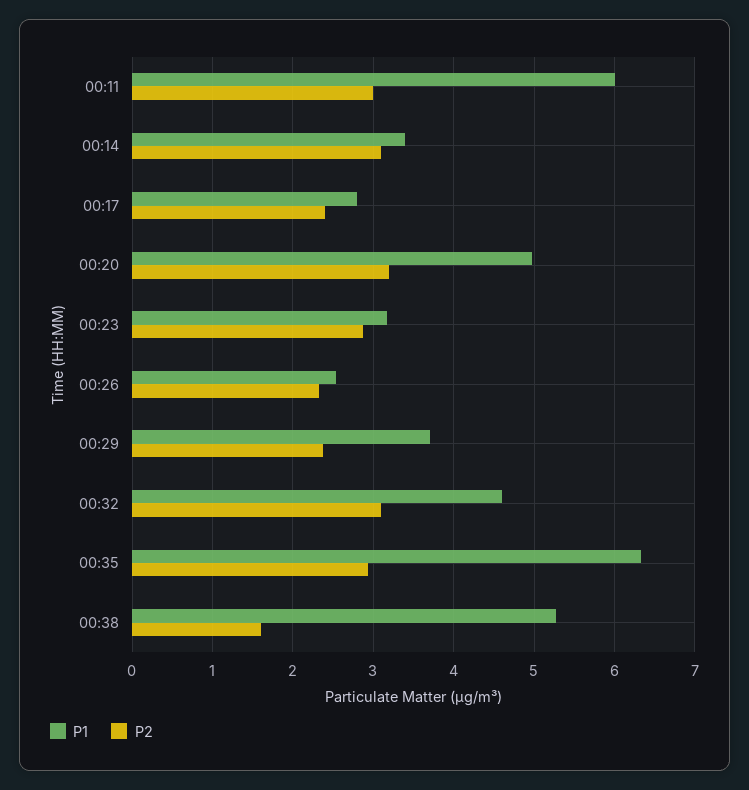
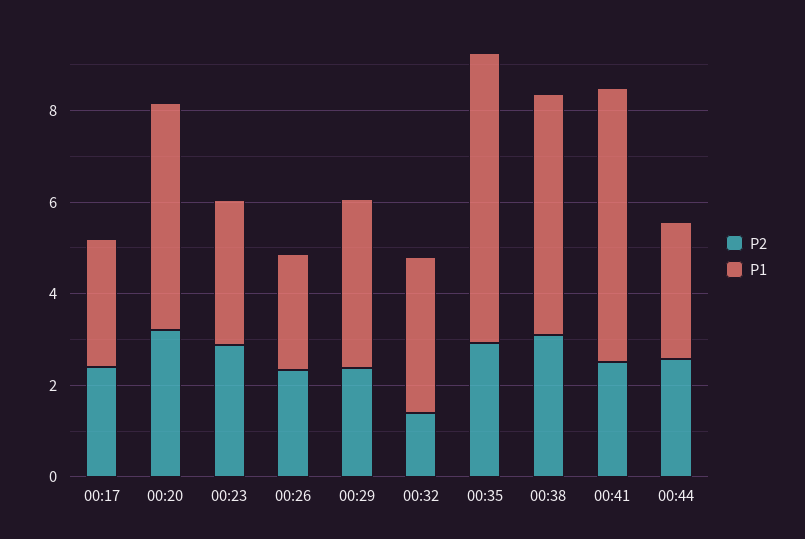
P1, 00:11: 6 -> none
P2, 00:11: 3 -> none
P1, 00:14: 3.4 -> none
P2, 00:14: 3.1 -> none
P1, 00:32: 4.6 -> 3.5
P2, 00:32: 3.1 -> 1.5
P2, 00:38: 1.6 -> 3
P2, 00:41: none -> 2.5
P1, 00:41: none -> 6
P2, 00:44: none -> 2.5
P1, 00:44: none -> 3

